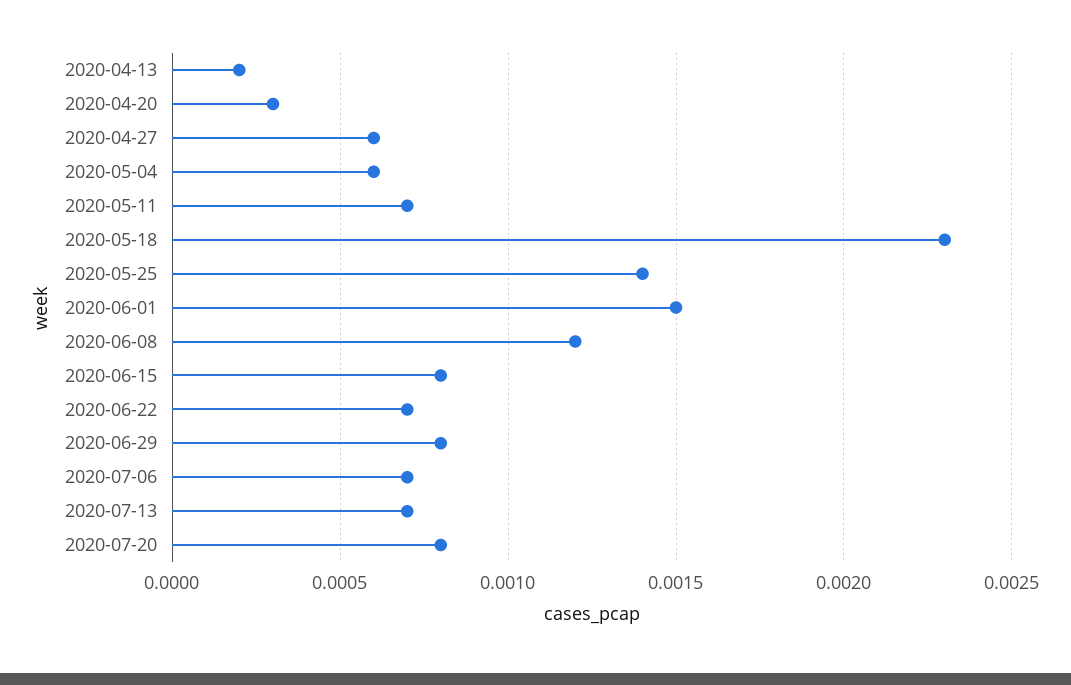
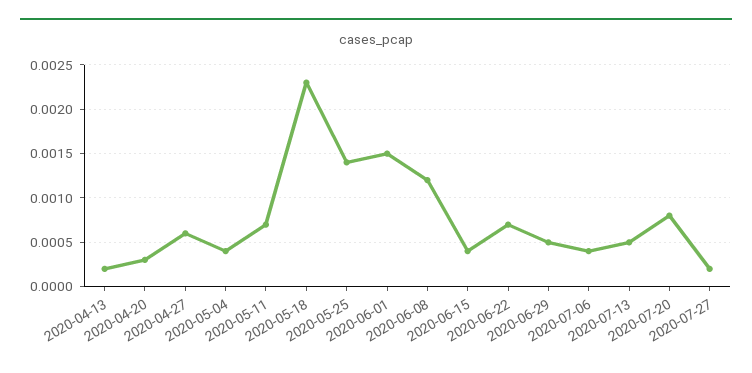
2020-05-04: 0.0006 -> 0.0004
2020-06-15: 0.0008 -> 0.0004
2020-06-29: 0.0008 -> 0.0005
2020-07-06: 0.0007 -> 0.0004
2020-07-13: 0.0007 -> 0.0005
2020-07-27: none -> 0.0002

